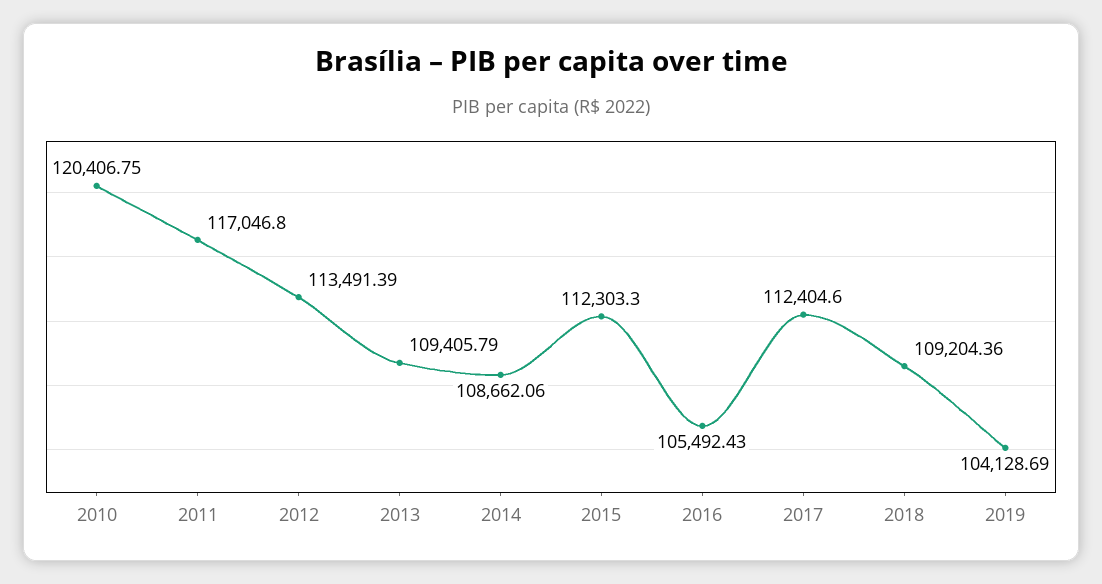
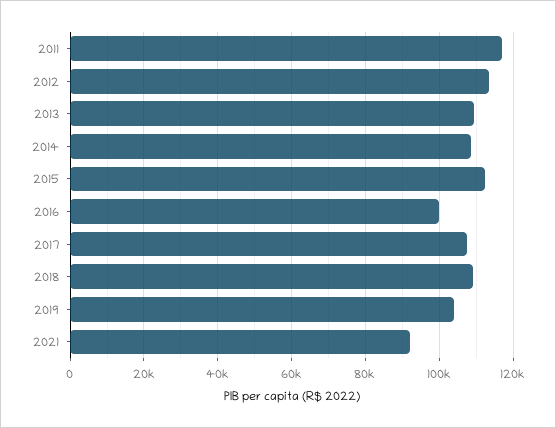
2010: 120406.75 -> none
2016: 105492.43 -> 100000
2017: 112404.6 -> 108000
2021: none -> 92000

